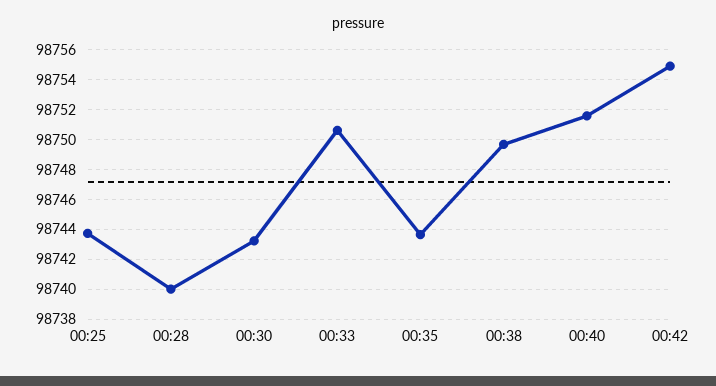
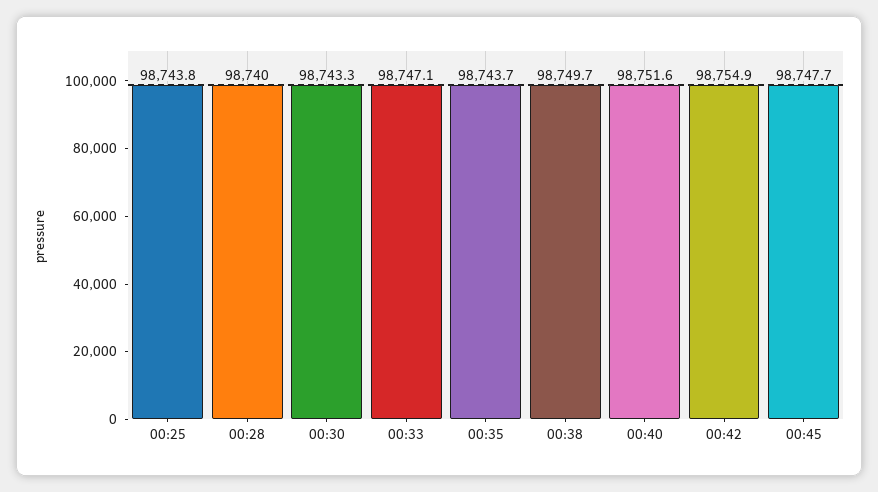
00:33: 98750.5 -> 98747.1
00:45: none -> 98747.7

